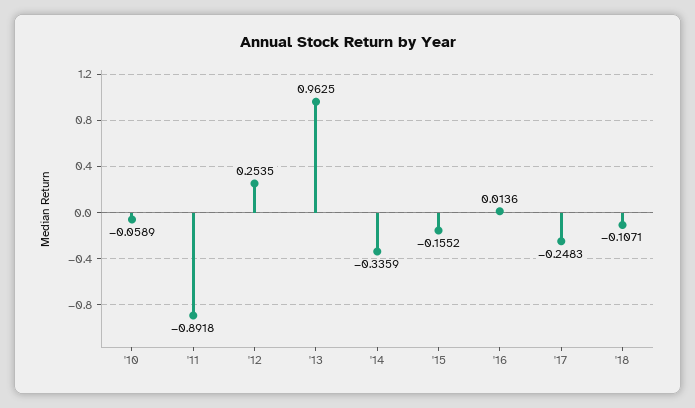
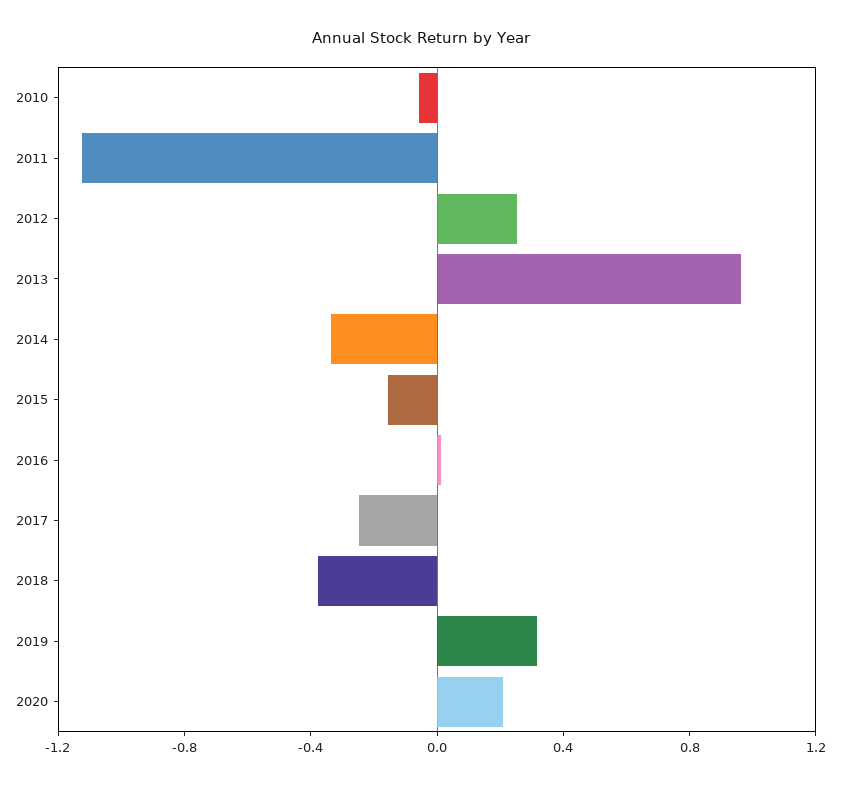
'11: -0.8918 -> -1.1
'18: -0.1071 -> -0.4
2019: none -> 0.3
2020: none -> 0.2

